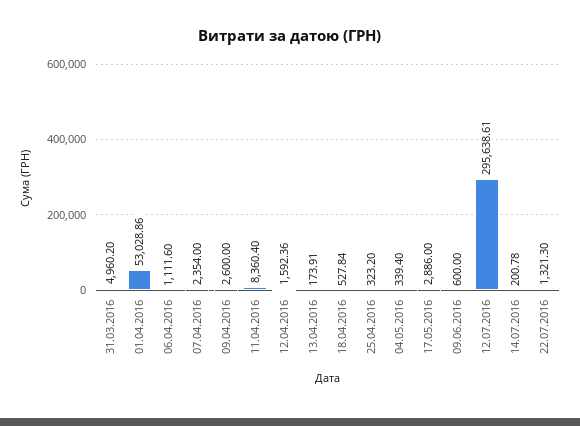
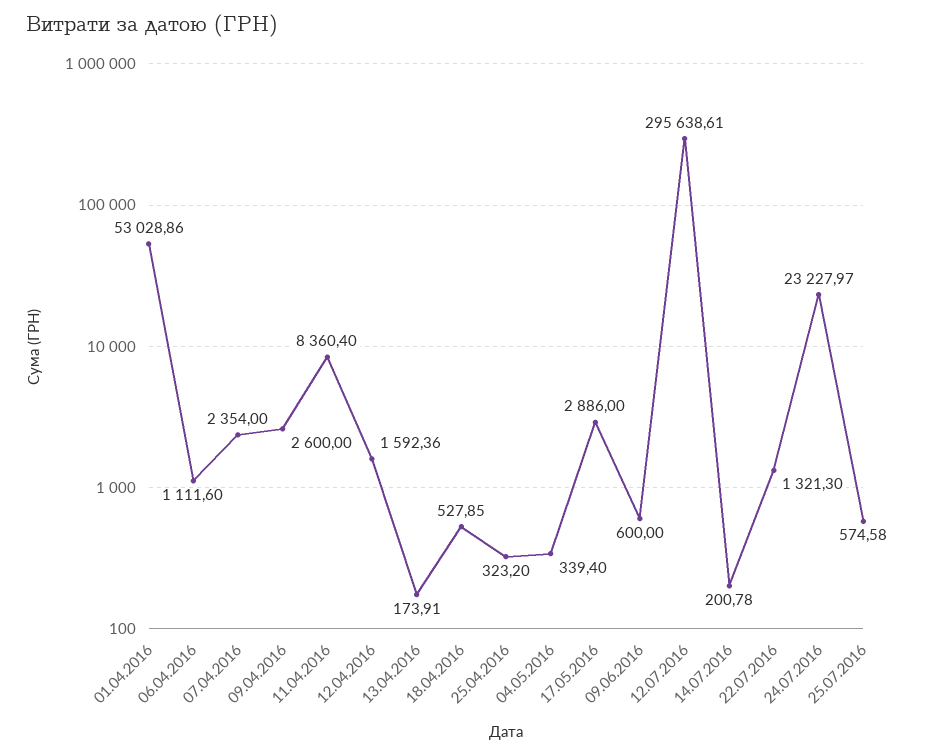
31.03.2016: 4960.2 -> none
18.04.2016: 527.84 -> 527.85
24.07.2016: none -> 23227.97
25.07.2016: none -> 574.58

